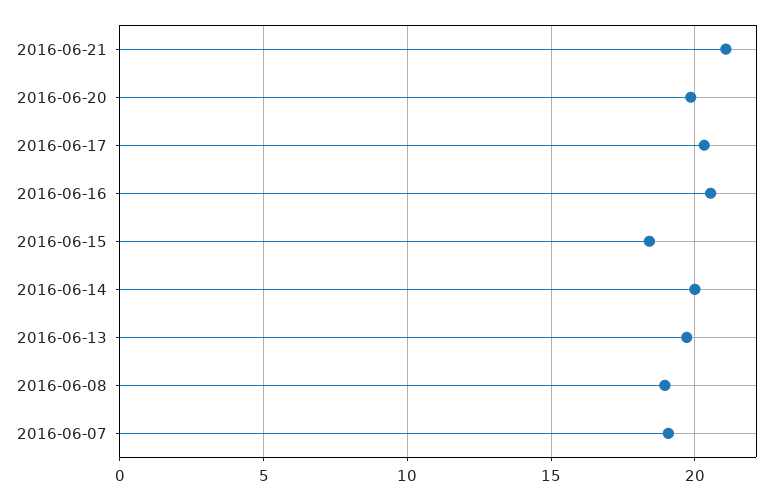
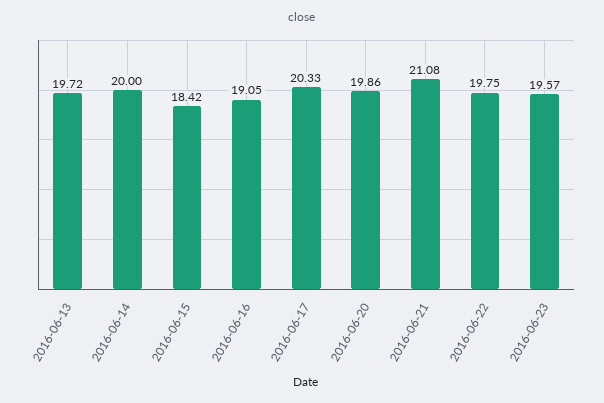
2016-06-16: 20.5 -> 19.05
2016-06-08: 19 -> none
2016-06-07: 19 -> none
2016-06-22: none -> 19.75
2016-06-23: none -> 19.57

